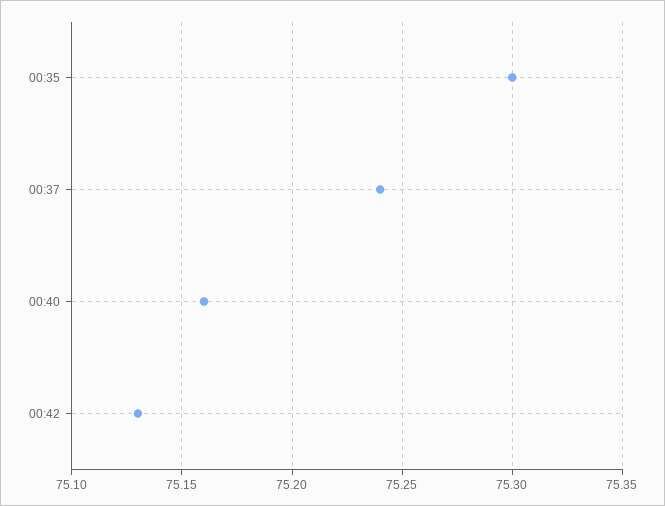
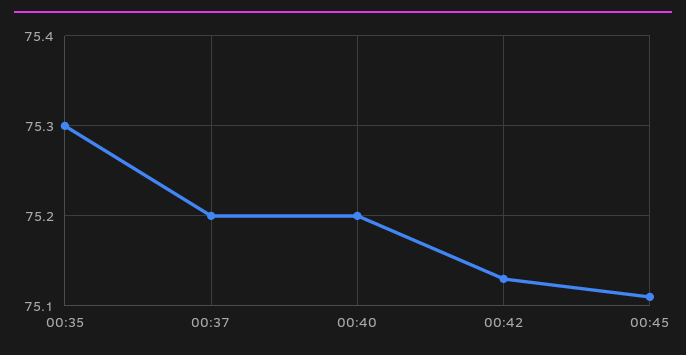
00:37: 75.24 -> 75.2
00:40: 75.16 -> 75.2
00:45: none -> 75.11

